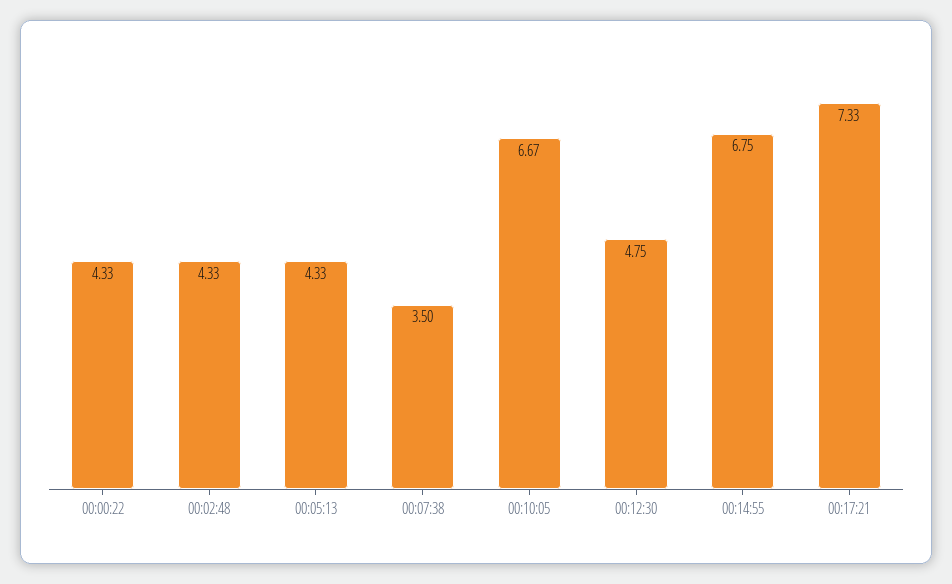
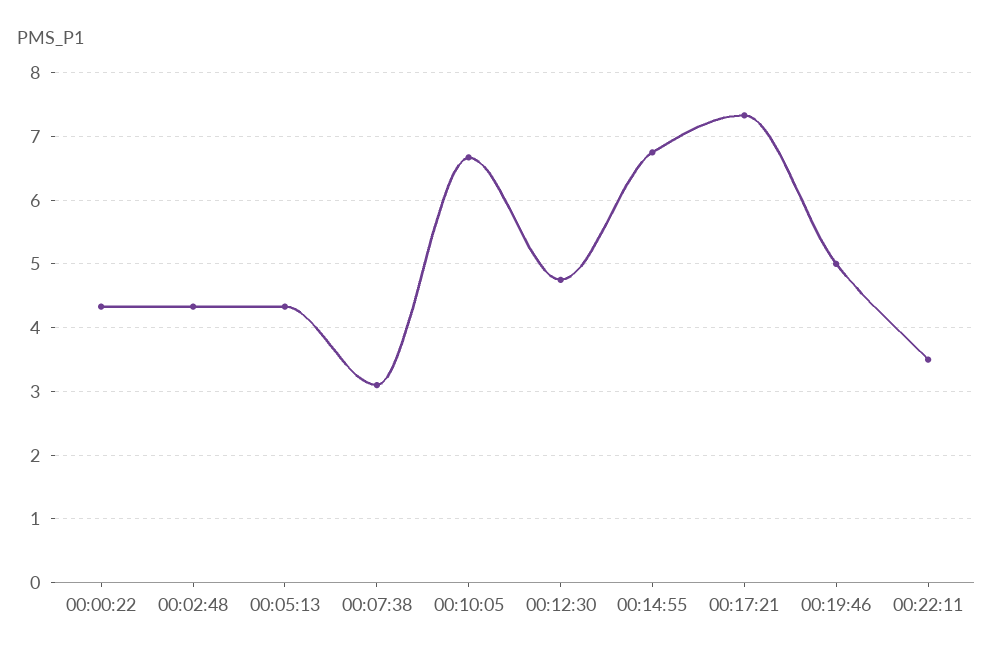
00:07:38: 3.5 -> 3.1
00:19:46: none -> 5
00:22:11: none -> 3.5

